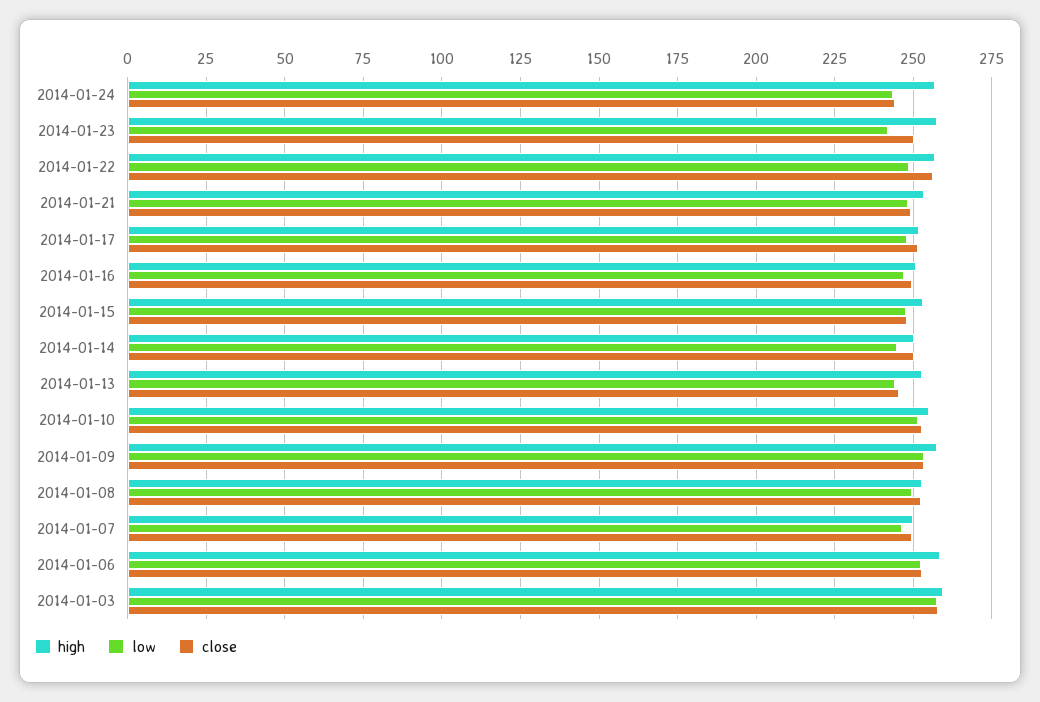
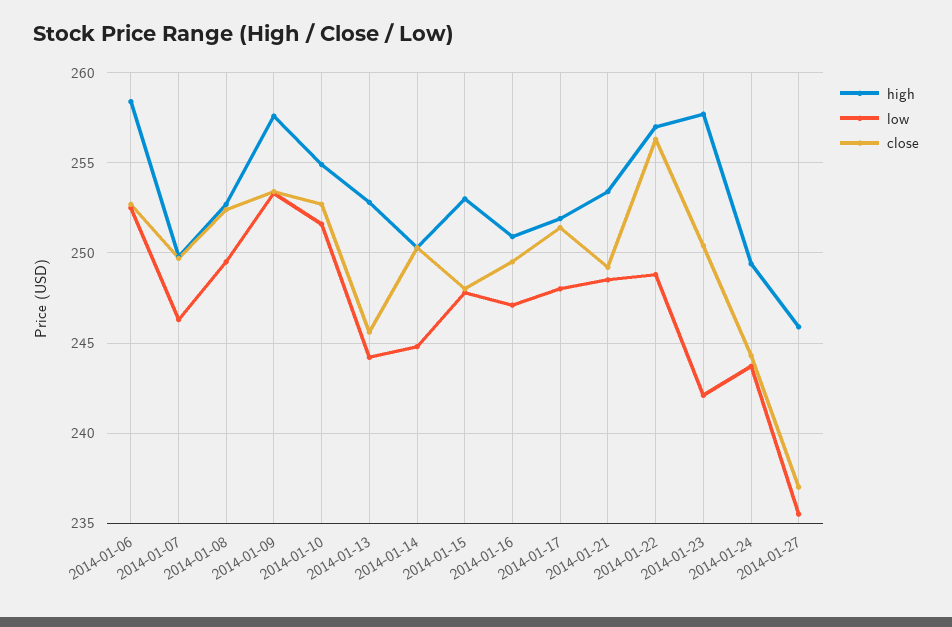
high, 2014-01-24: 257.5 -> 249.5
high, 2014-01-03: 260 -> none
low, 2014-01-03: 257.5 -> none
close, 2014-01-03: 257.5 -> none
high, 2014-01-27: none -> 246
low, 2014-01-27: none -> 235.5
close, 2014-01-27: none -> 237

